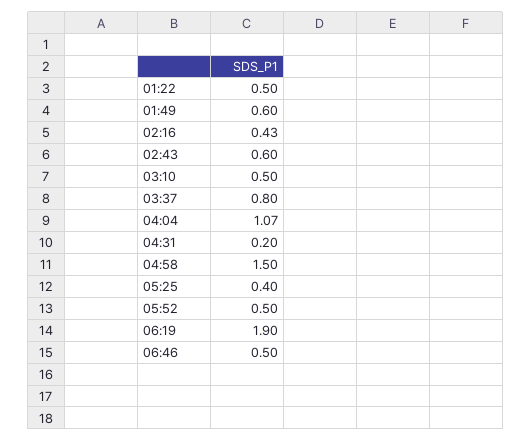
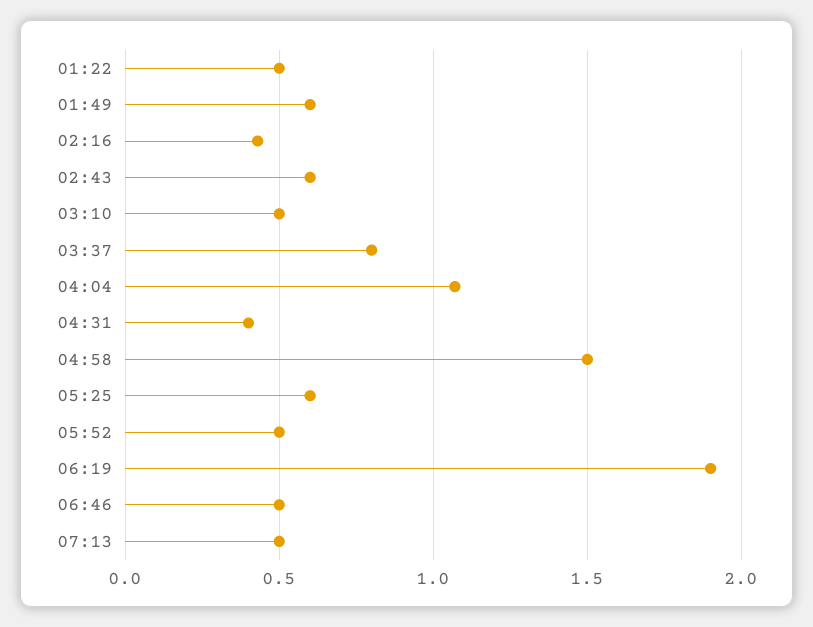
04:31: 0.2 -> 0.4
05:25: 0.4 -> 0.6
07:13: none -> 0.5

